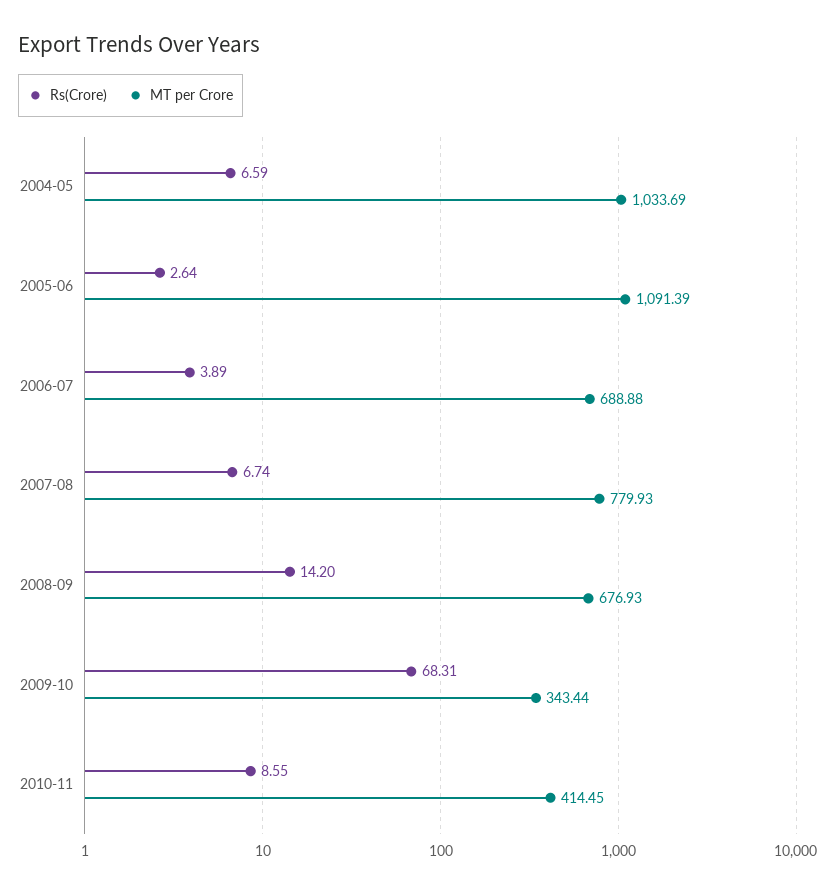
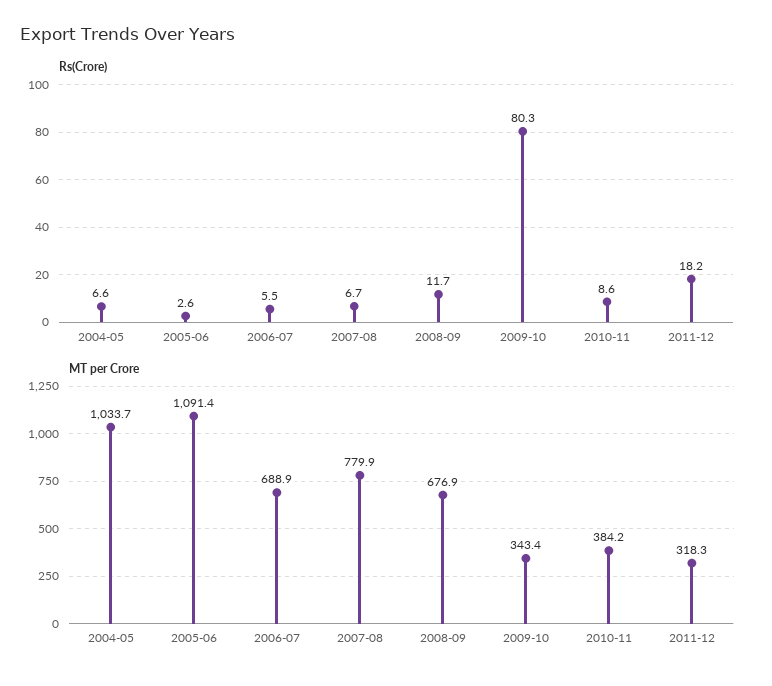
Rs(Crore), 2006-07: 3.89 -> 5.5
Rs(Crore), 2008-09: 14.2 -> 11.7
Rs(Crore), 2009-10: 68.31 -> 80.3
MT per Crore, 2010-11: 414.45 -> 384.2
Rs(Crore), 2011-12: none -> 18.2
MT per Crore, 2011-12: none -> 318.3

